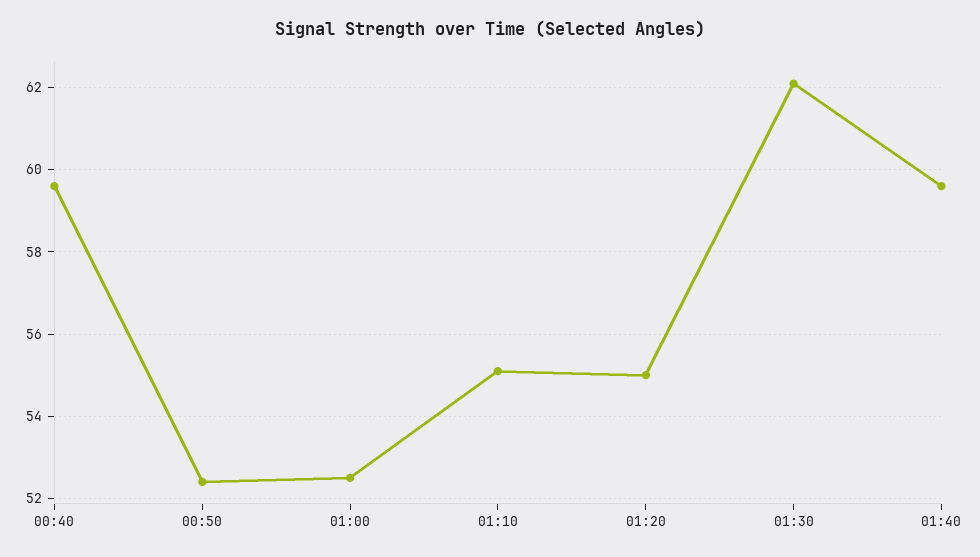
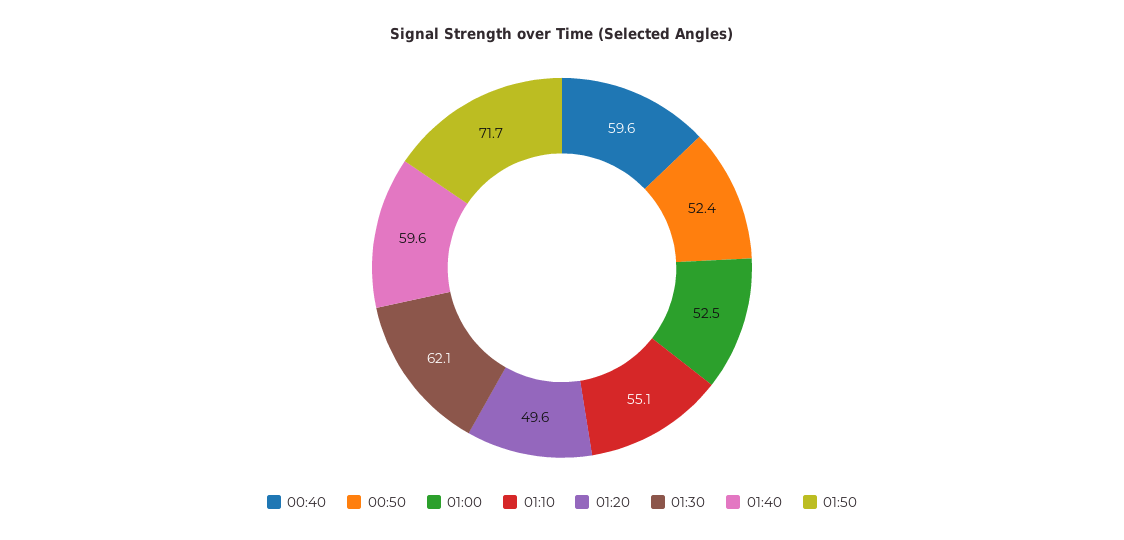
01:20: 55 -> 49.6
01:50: none -> 71.7

